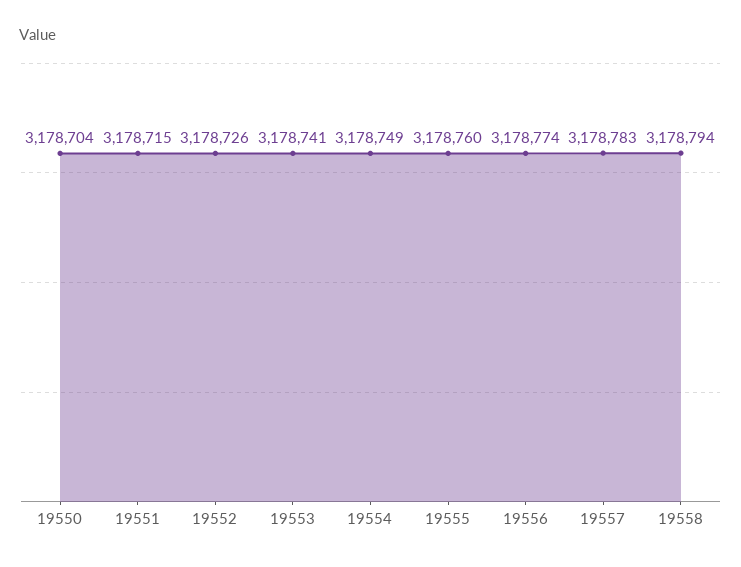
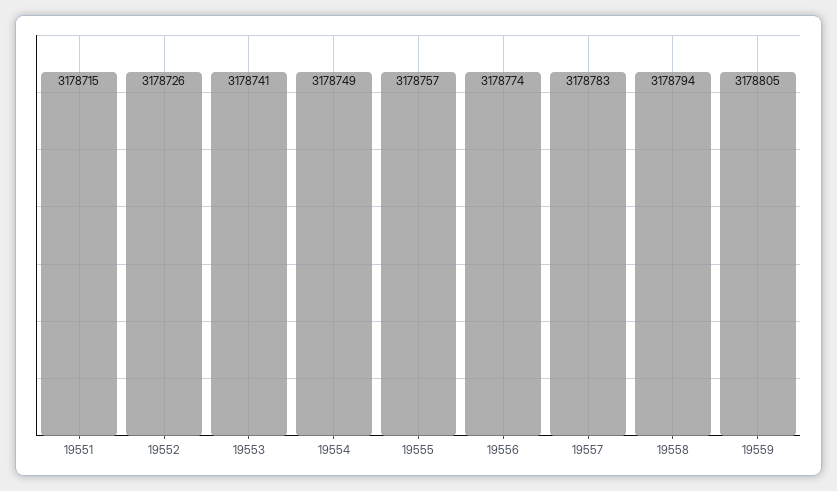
19550: 3178704 -> none
19555: 3178760 -> 3178757
19559: none -> 3178805

